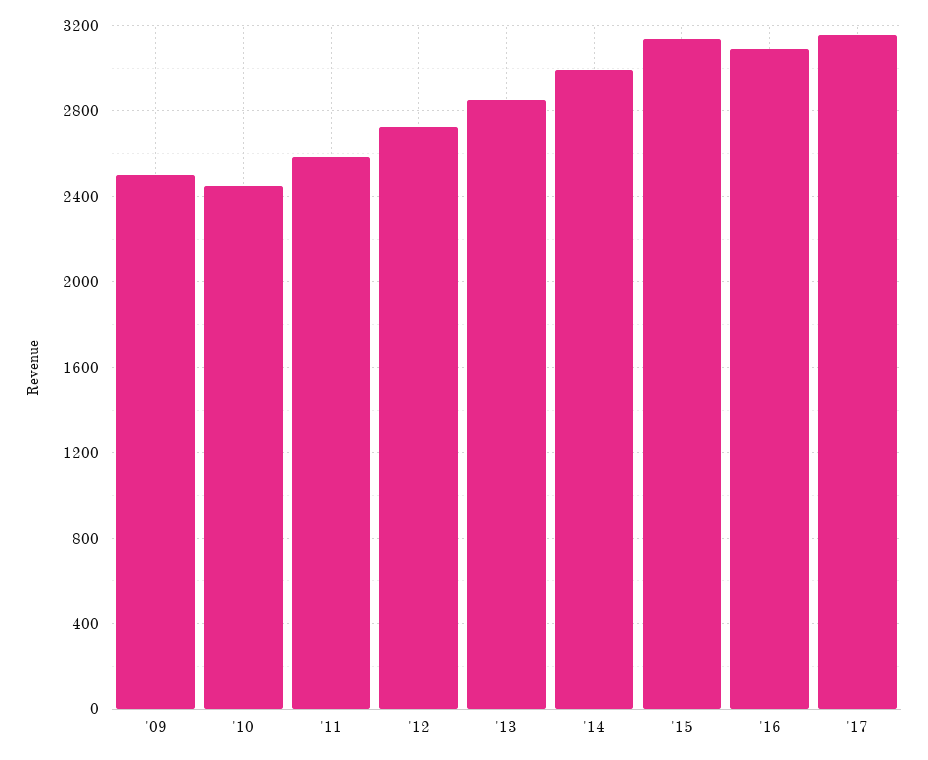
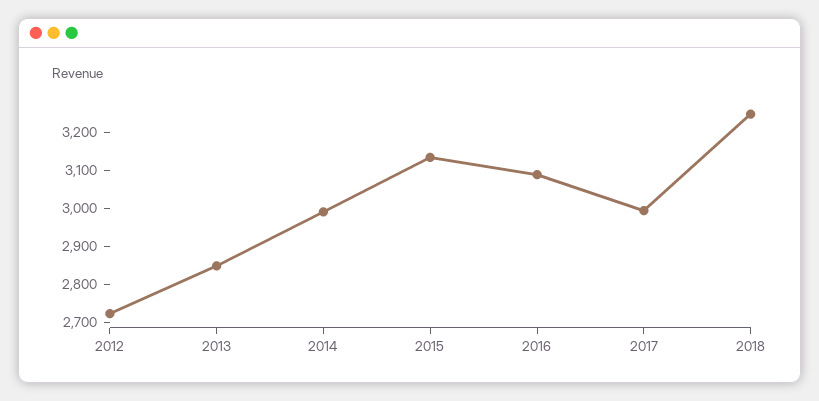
'09: 2500 -> none
'10: 2450 -> none
'11: 2600 -> none
'17: 3150 -> 3000
2018: none -> 3250

